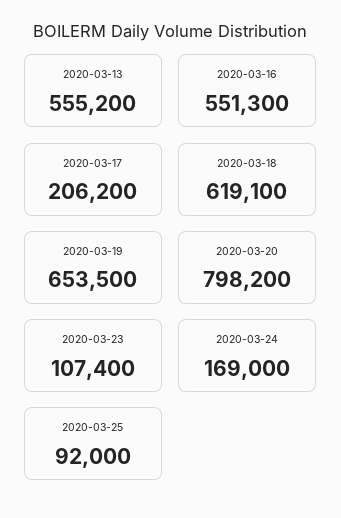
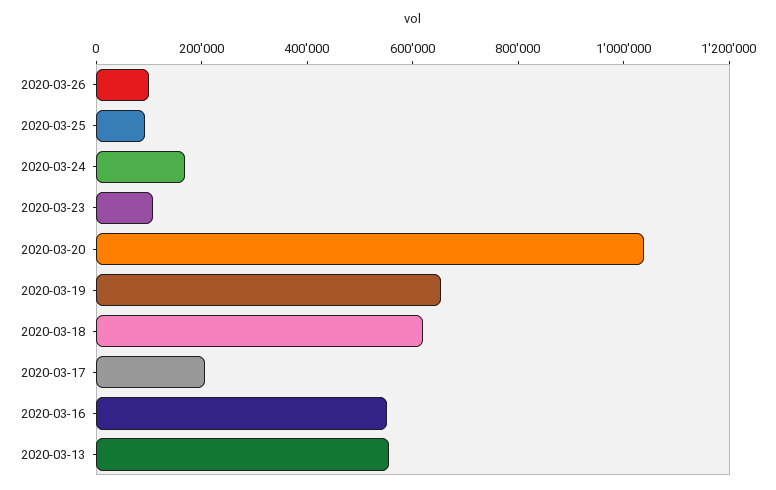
2020-03-20: 798200 -> 1050000
2020-03-26: none -> 100000

